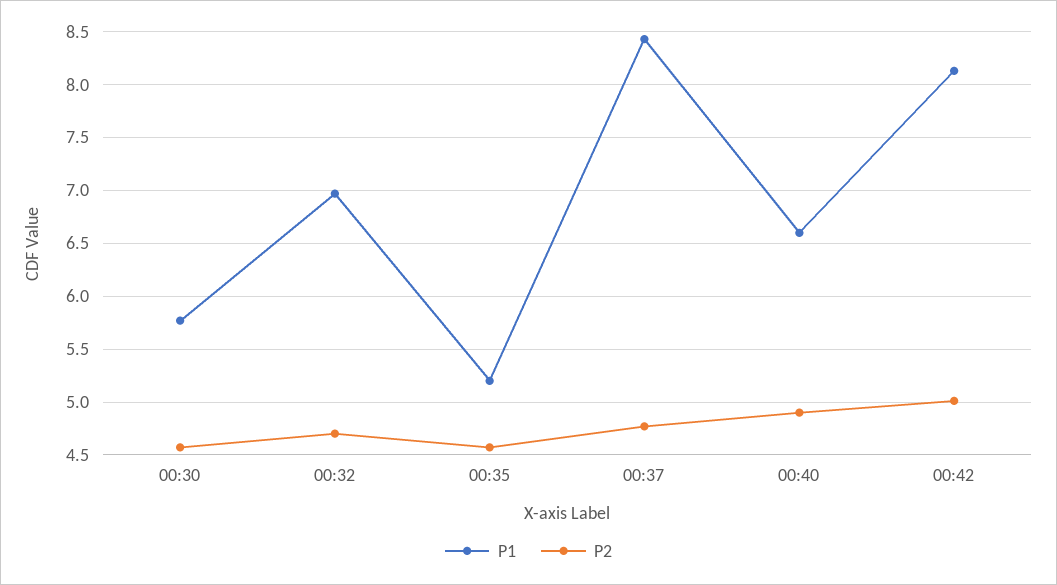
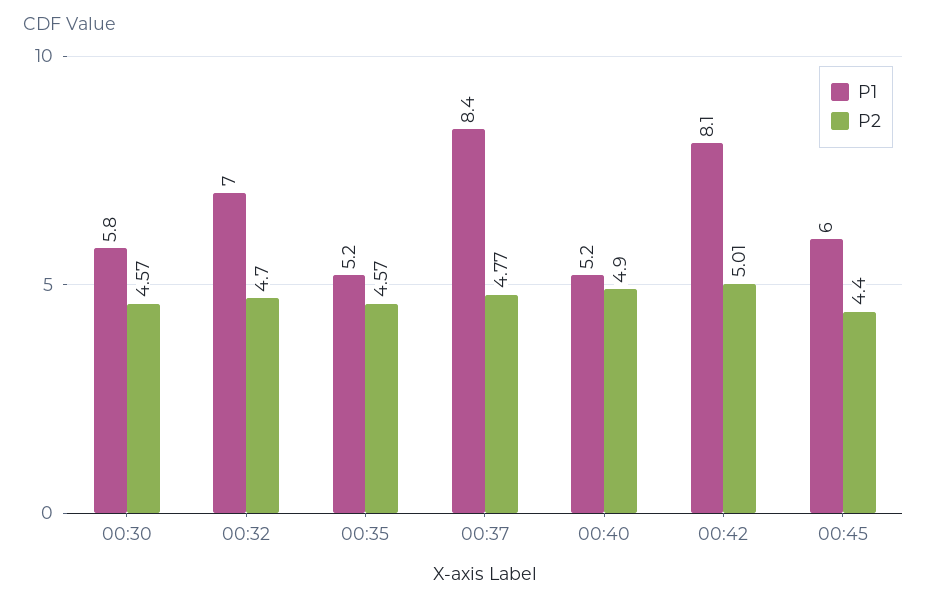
P1, 00:40: 6.6 -> 5.2
P1, 00:45: none -> 6
P2, 00:45: none -> 4.4

